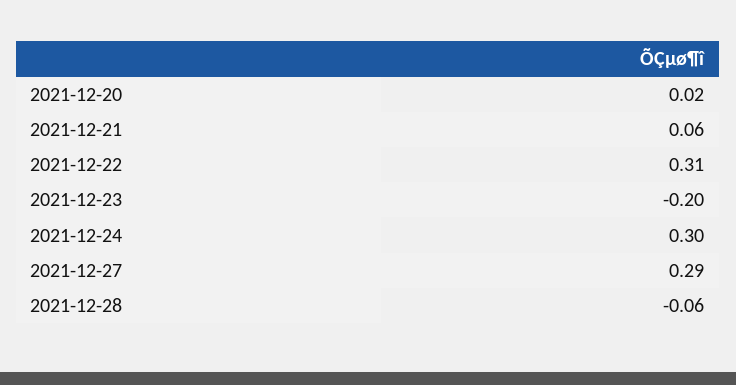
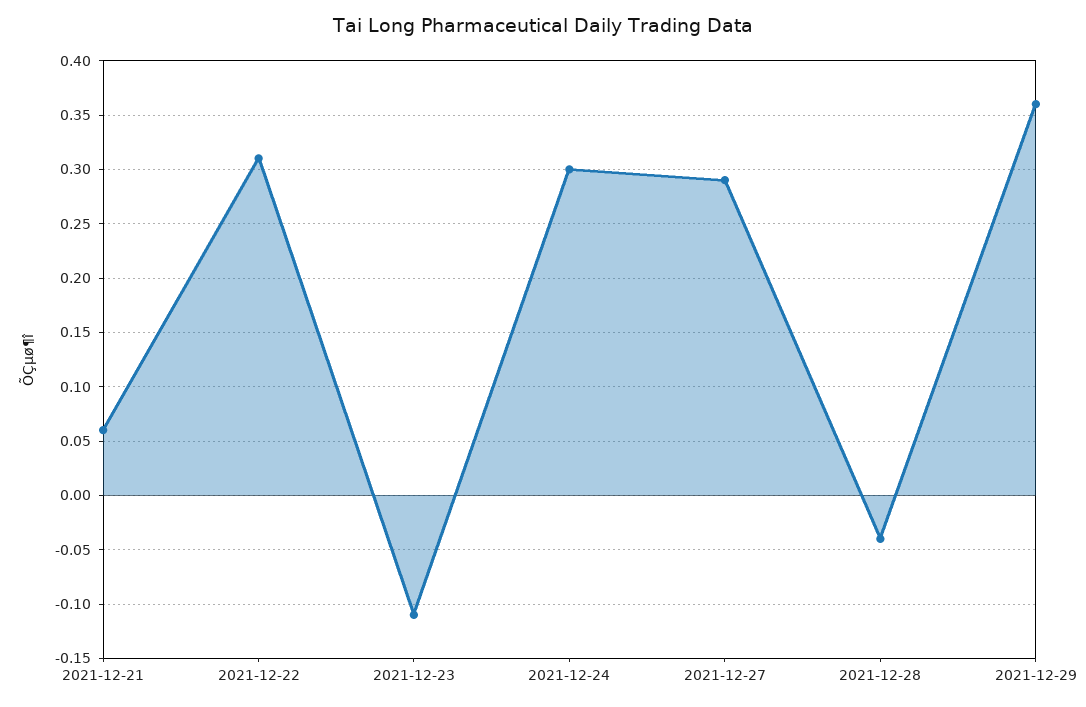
2021-12-20: 0.02 -> none
2021-12-23: -0.2 -> -0.11
2021-12-28: -0.06 -> -0.04
2021-12-29: none -> 0.36

